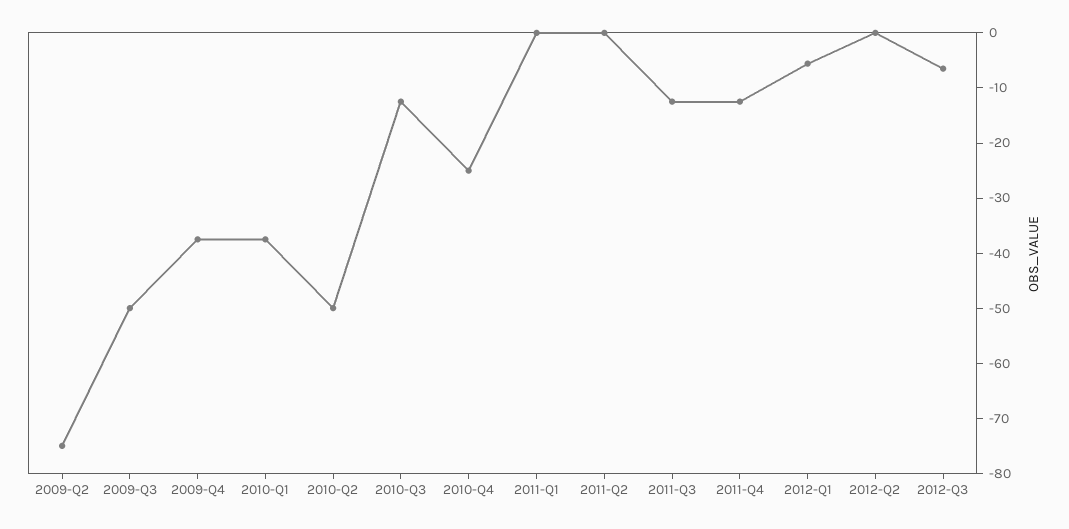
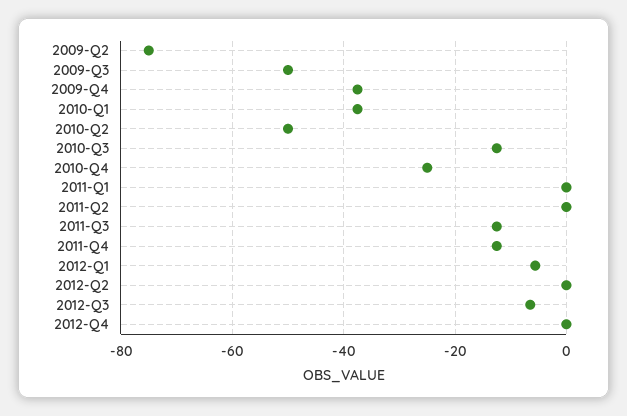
2012-Q4: none -> 0

